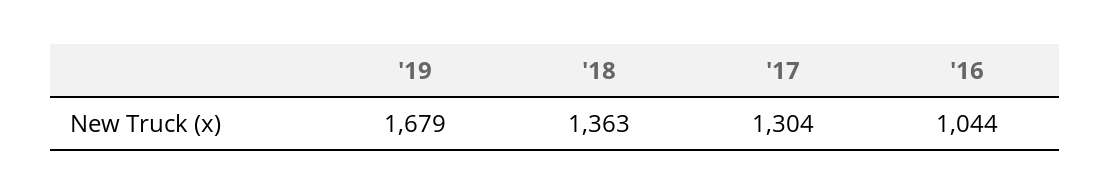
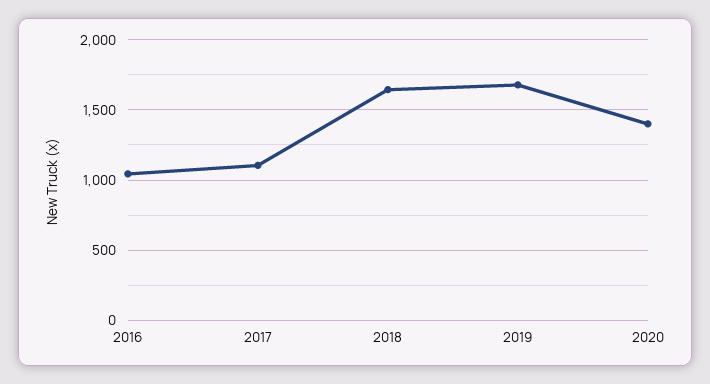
'18: 1363 -> 1650
'17: 1304 -> 1100
2020: none -> 1400

